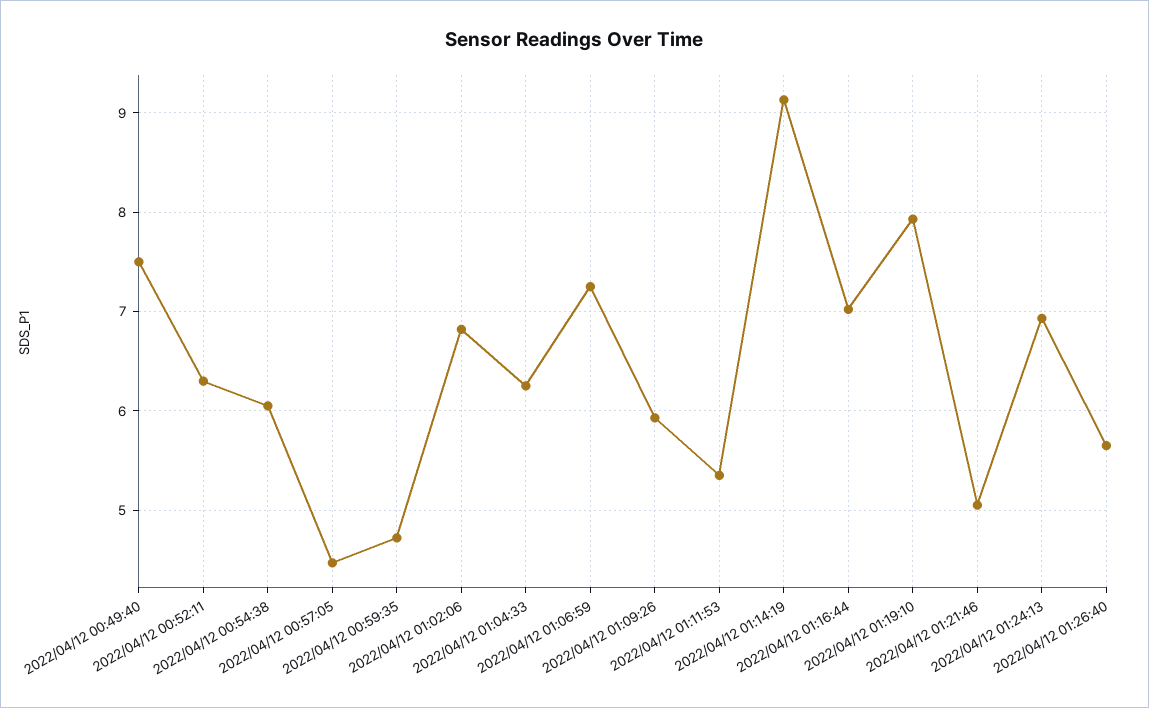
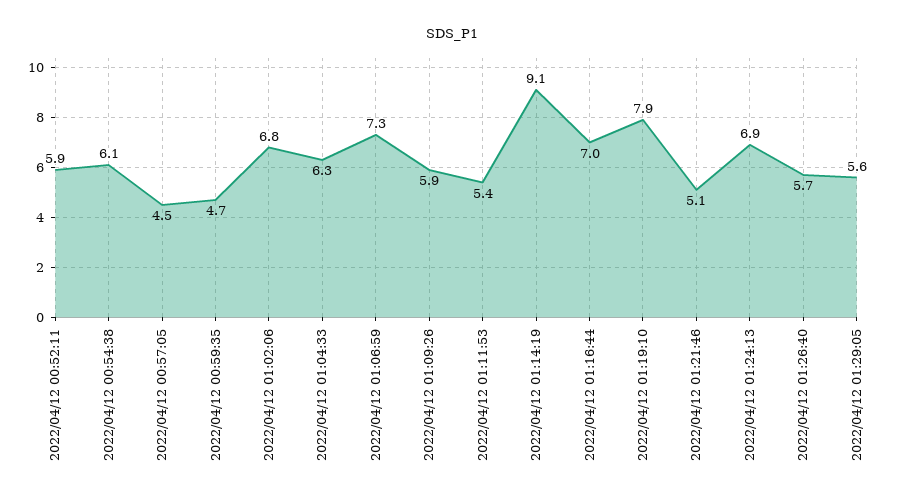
2022/04/12 00:49:40: 7.5 -> none
2022/04/12 00:52:11: 6.3 -> 5.9
2022/04/12 01:29:05: none -> 5.6

